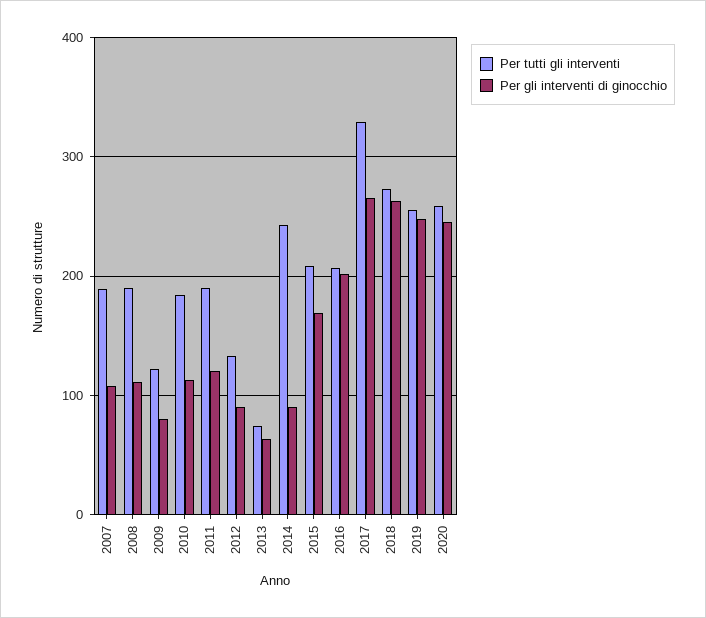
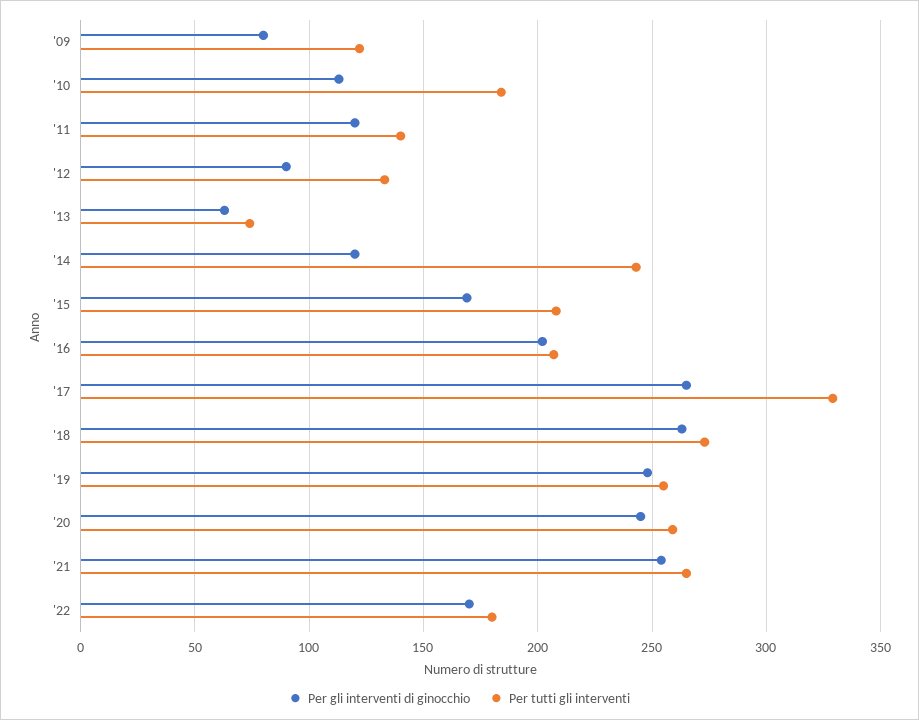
Per tutti gli interventi, 2007: 190 -> none
Per gli interventi di ginocchio, 2007: 110 -> none
Per tutti gli interventi, 2008: 190 -> none
Per gli interventi di ginocchio, 2008: 110 -> none
Per tutti gli interventi, 2011: 190 -> 140
Per gli interventi di ginocchio, 2014: 90 -> 120
Per gli interventi di ginocchio, '21: none -> 255
Per tutti gli interventi, '21: none -> 265
Per gli interventi di ginocchio, '22: none -> 170
Per tutti gli interventi, '22: none -> 180

